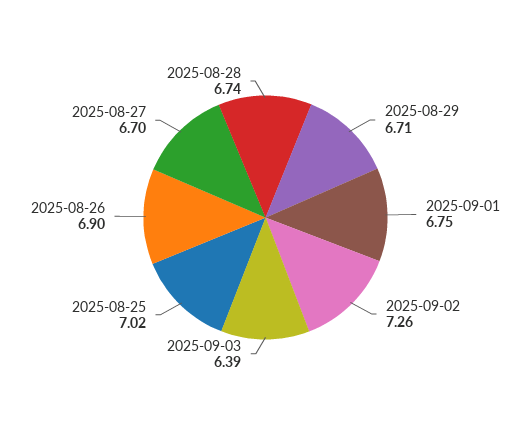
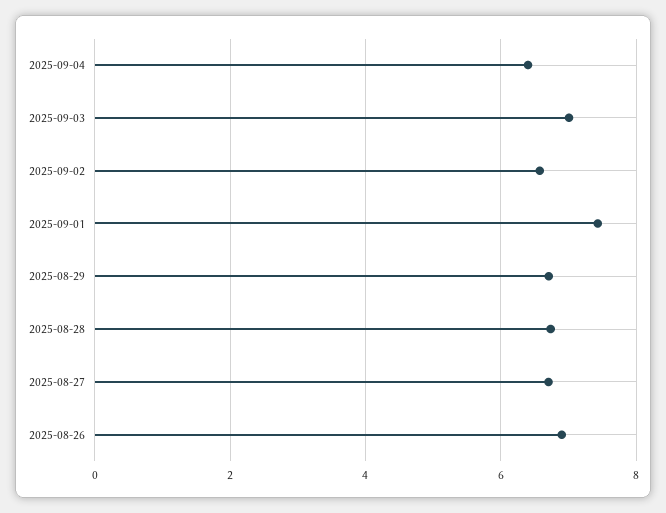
2025-09-01: 6.75 -> 7.4
2025-09-02: 7.26 -> 6.6
2025-09-03: 6.39 -> 7
2025-08-25: 7.02 -> none
2025-09-04: none -> 6.4

